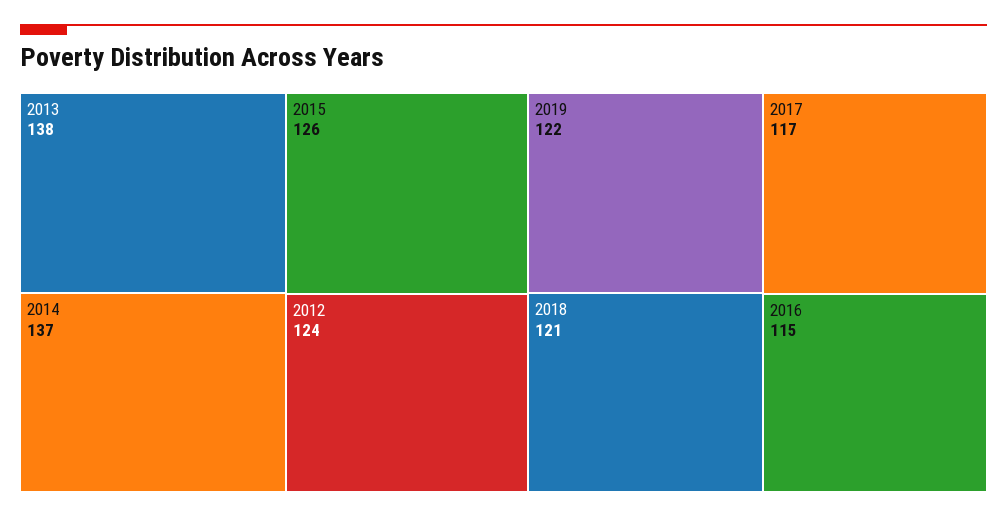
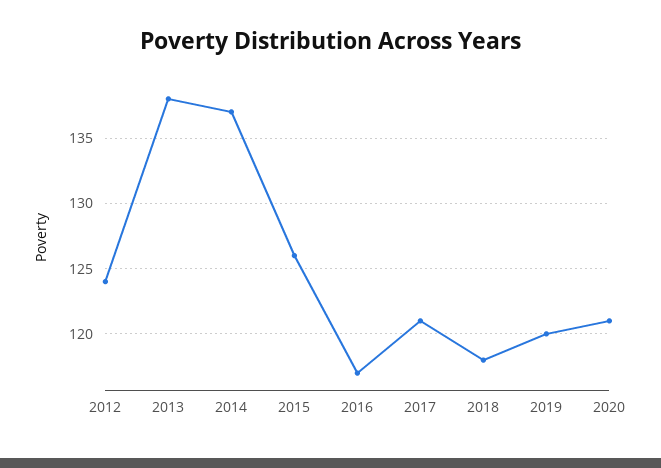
2019: 122 -> 120
2018: 121 -> 118
2017: 117 -> 121
2016: 115 -> 117
2020: none -> 121

